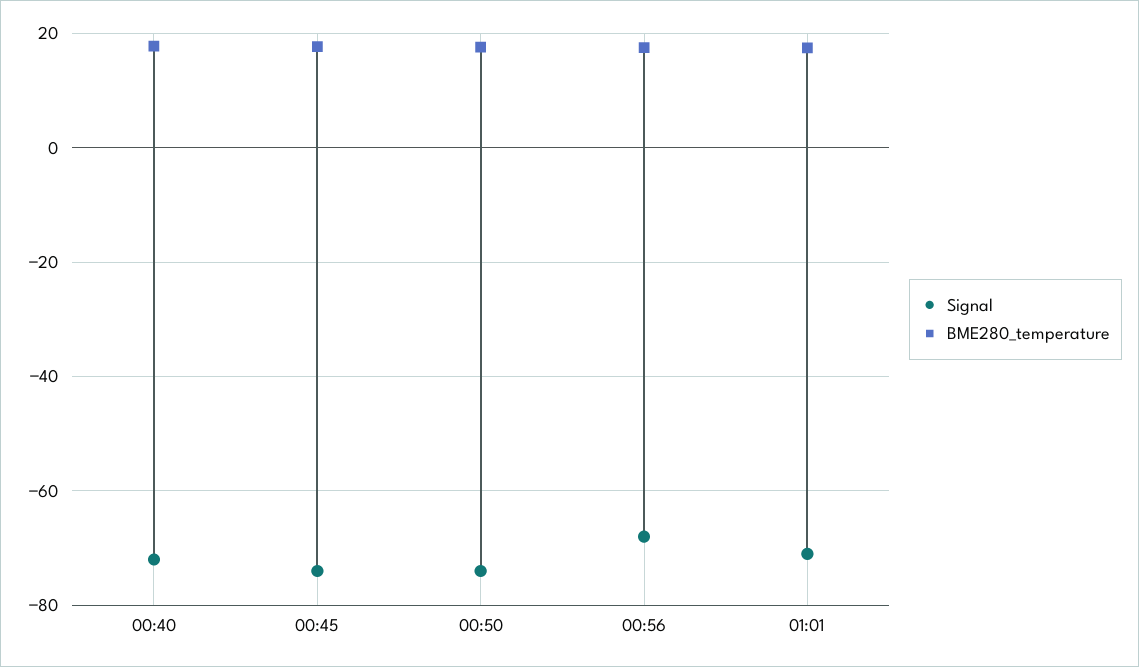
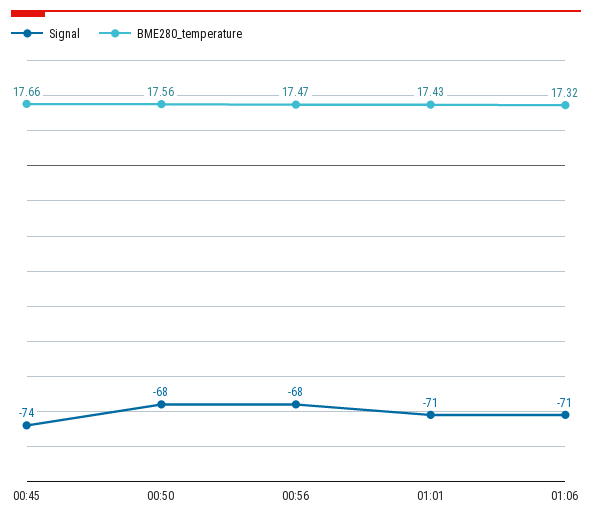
Signal, 00:40: -72 -> none
BME280_temperature, 00:40: 18 -> none
Signal, 00:50: -74 -> -68
Signal, 01:06: none -> -71
BME280_temperature, 01:06: none -> 17.32

